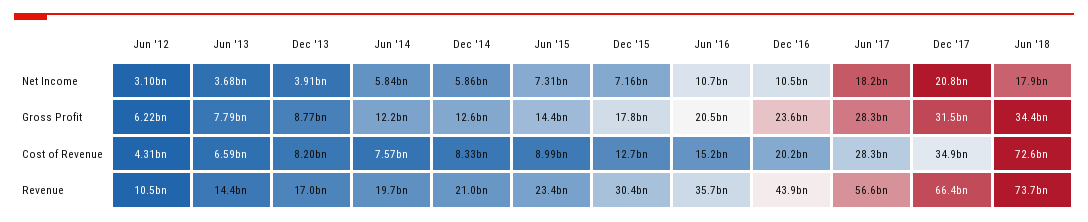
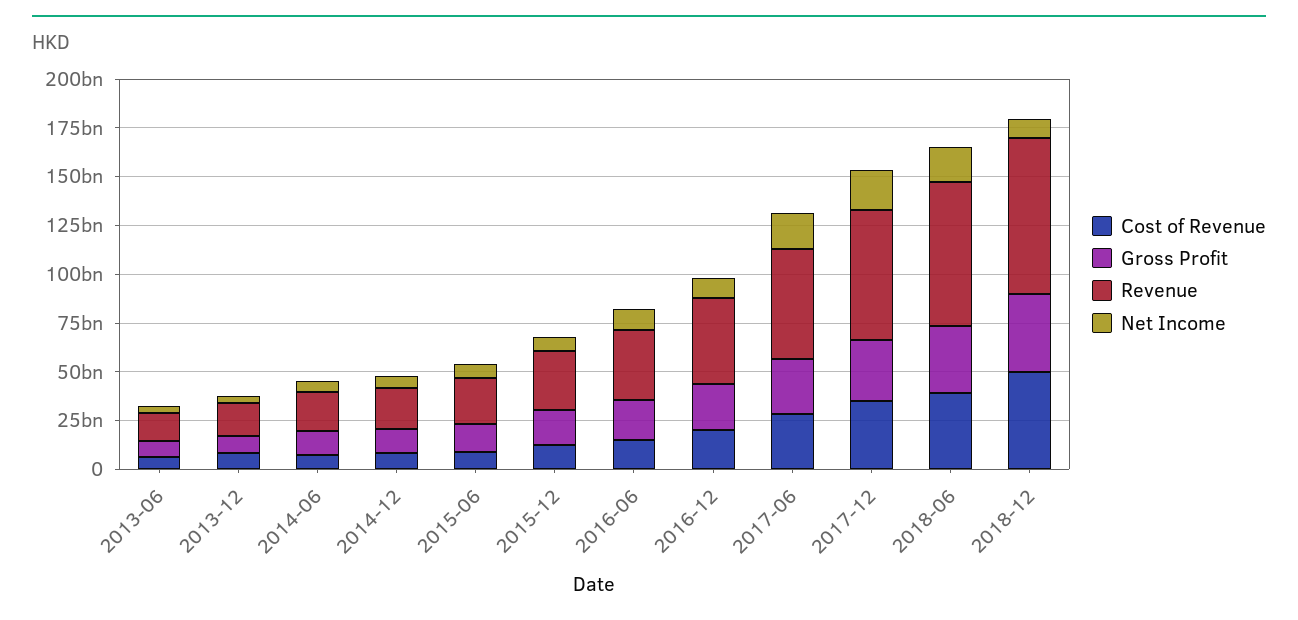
Net Income, Jun '12: 3100000000 -> none
Gross Profit, Jun '12: 6220000000 -> none
Cost of Revenue, Jun '12: 4310000000 -> none
Cost of Revenue, Jun '18: 72600000000 -> 40000000000
Revenue, Jun '12: 10500000000 -> none
Cost of Revenue, 2018-12: none -> 50000000000
Gross Profit, 2018-12: none -> 40000000000
Revenue, 2018-12: none -> 80000000000
Net Income, 2018-12: none -> 10000000000

